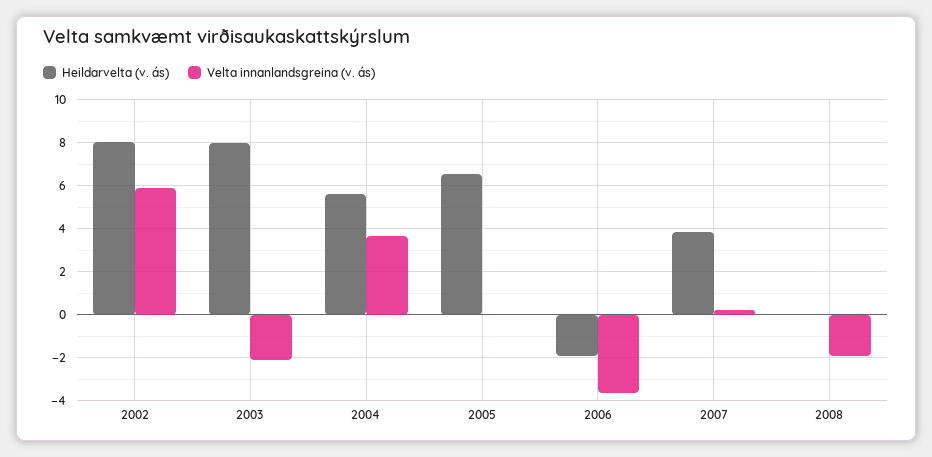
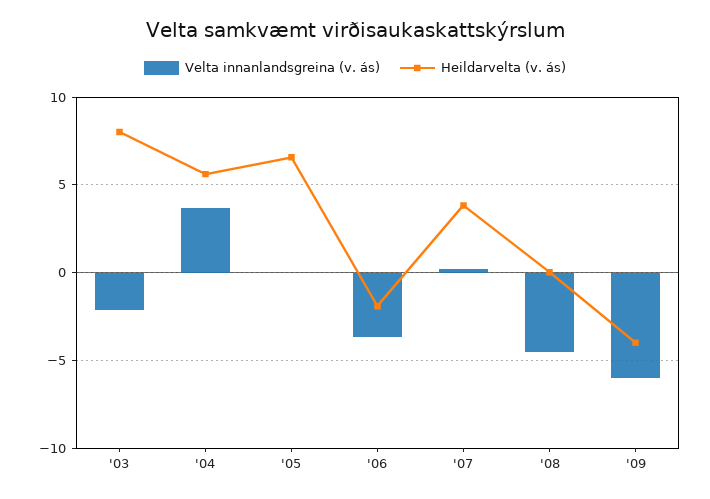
Heildarvelta (v. ás), 2002: 8 -> none
Velta innanlandsgreina (v. ás), 2002: 6 -> none
Velta innanlandsgreina (v. ás), 2008: -2 -> -4.5
Velta innanlandsgreina (v. ás), '09: none -> -6
Heildarvelta (v. ás), '09: none -> -4

